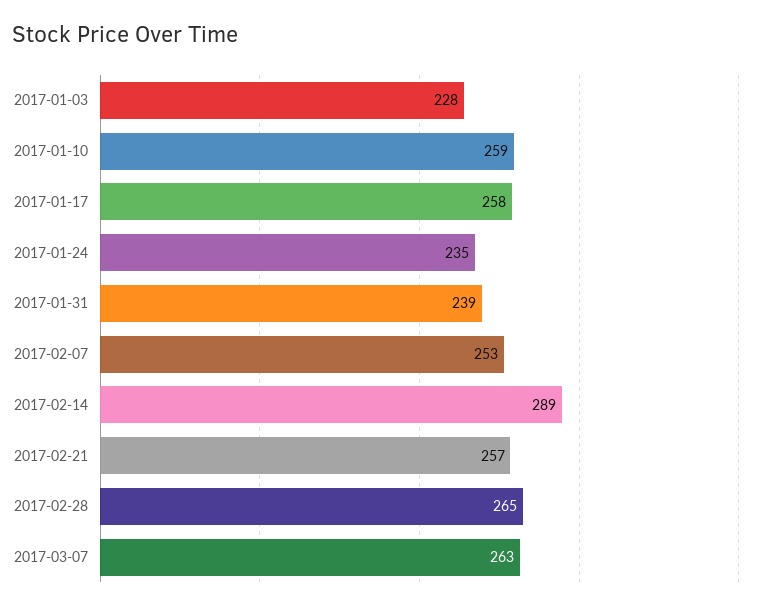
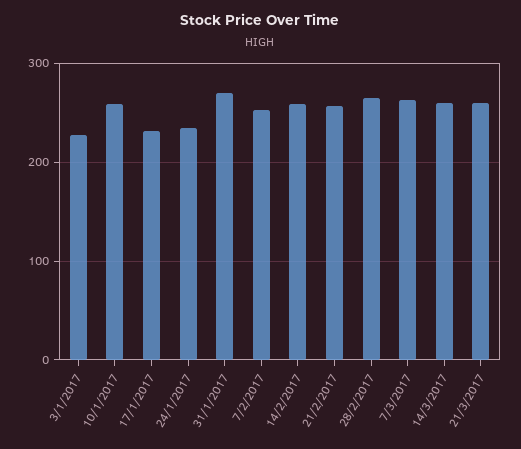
2017-01-17: 258 -> 230
2017-01-31: 239 -> 270
2017-02-14: 289 -> 260
14/3/2017: none -> 260
21/3/2017: none -> 260

